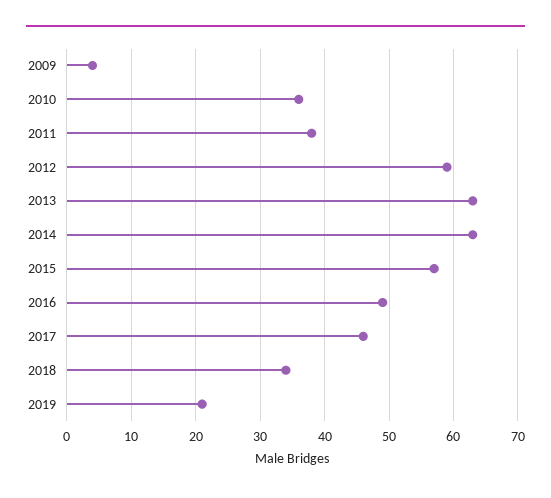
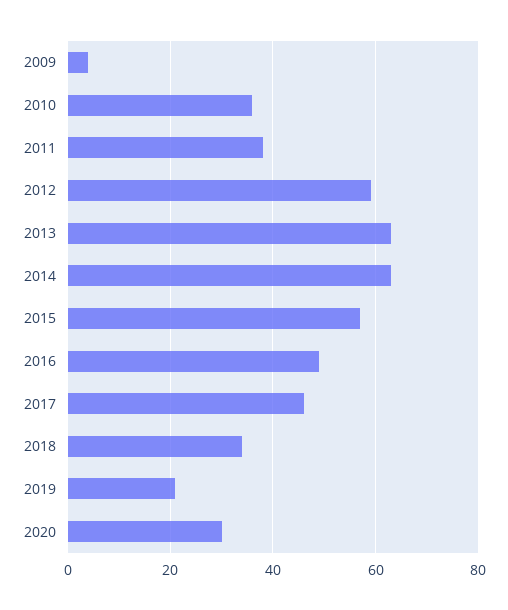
2020: none -> 30

